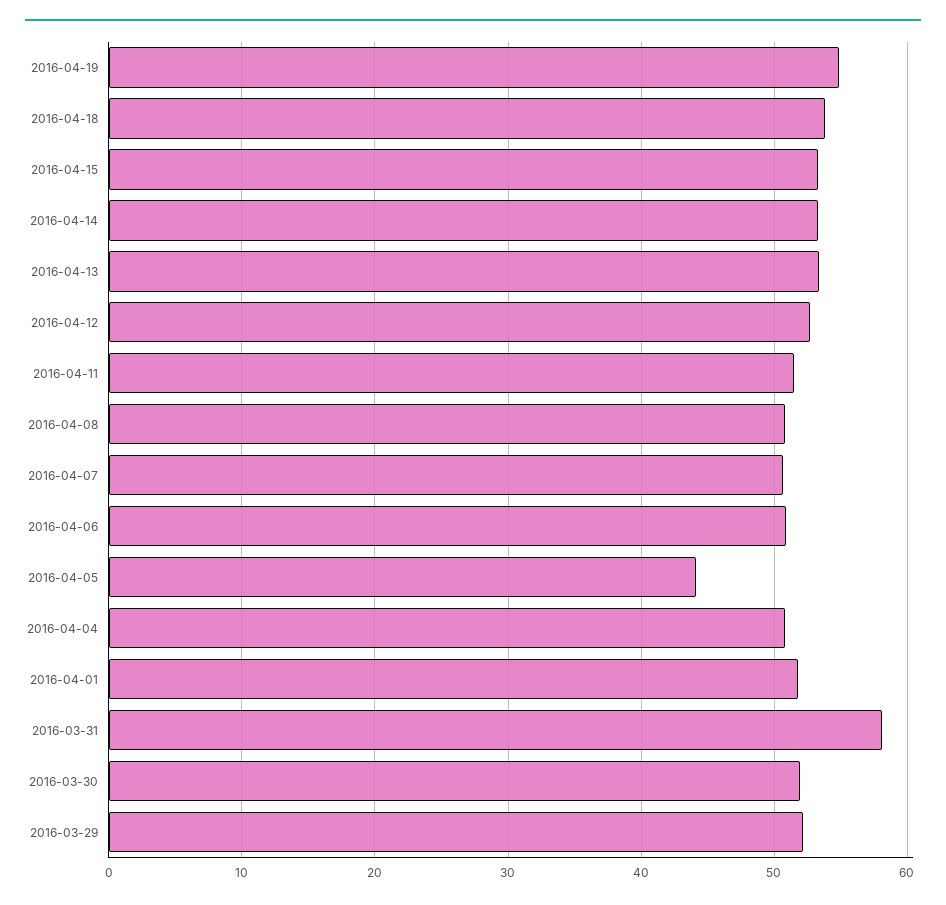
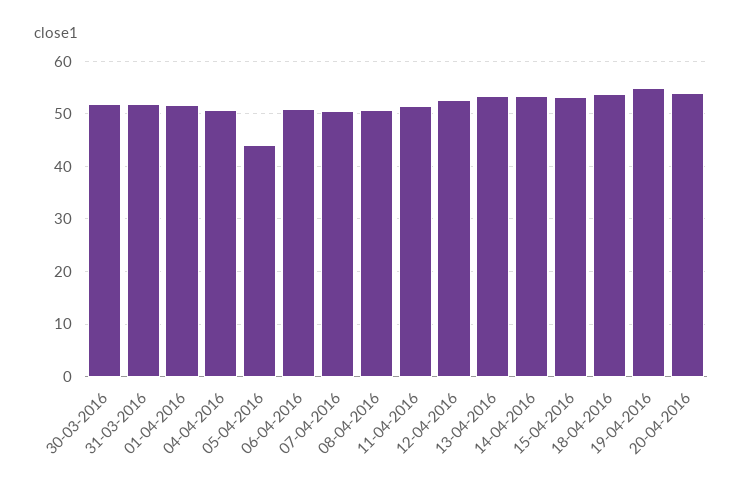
2016-03-31: 58 -> 52
2016-03-29: 52 -> none
20-04-2016: none -> 54

